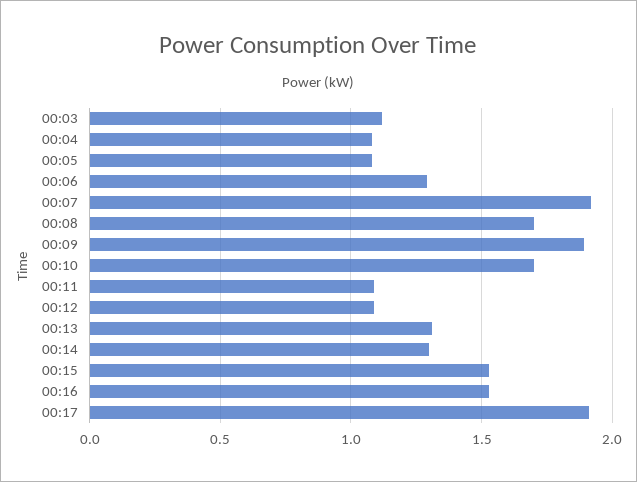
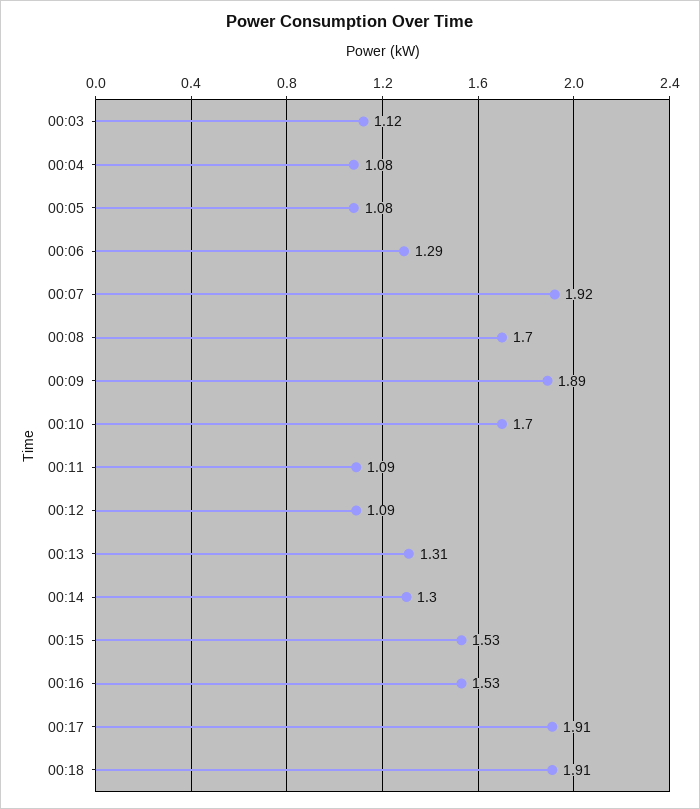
00:18: none -> 1.91

